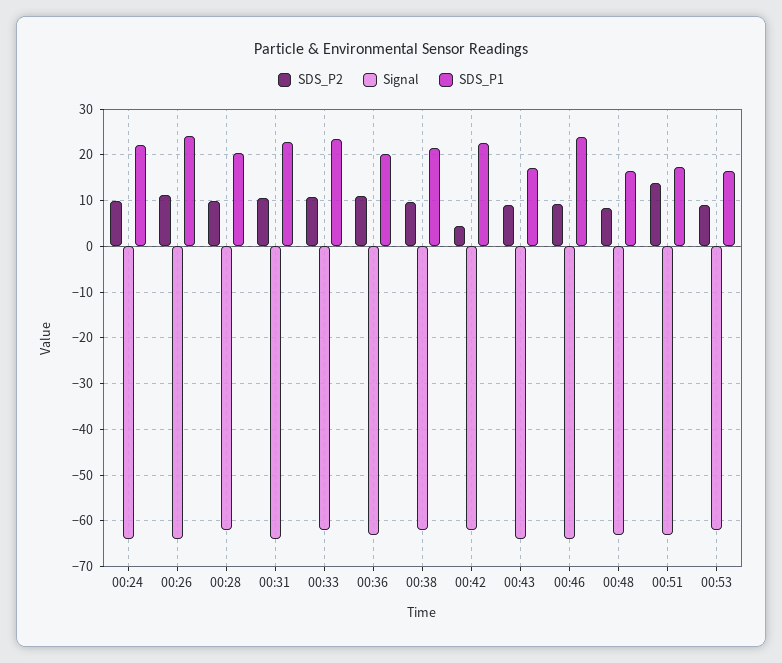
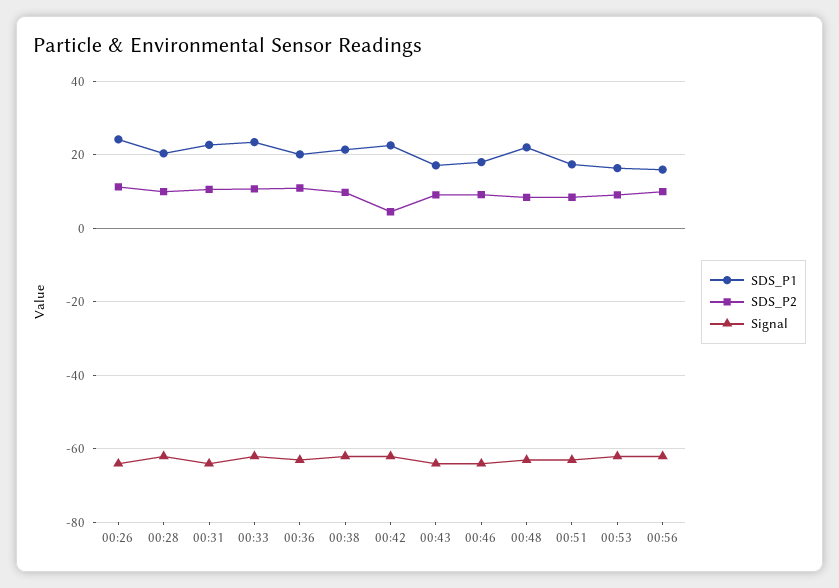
SDS_P2, 00:24: 10 -> none
Signal, 00:24: -64 -> none
SDS_P1, 00:24: 22 -> none
SDS_P1, 00:46: 24 -> 18
SDS_P1, 00:48: 16 -> 22
SDS_P2, 00:51: 14 -> 8
SDS_P1, 00:56: none -> 16
SDS_P2, 00:56: none -> 10
Signal, 00:56: none -> -62

